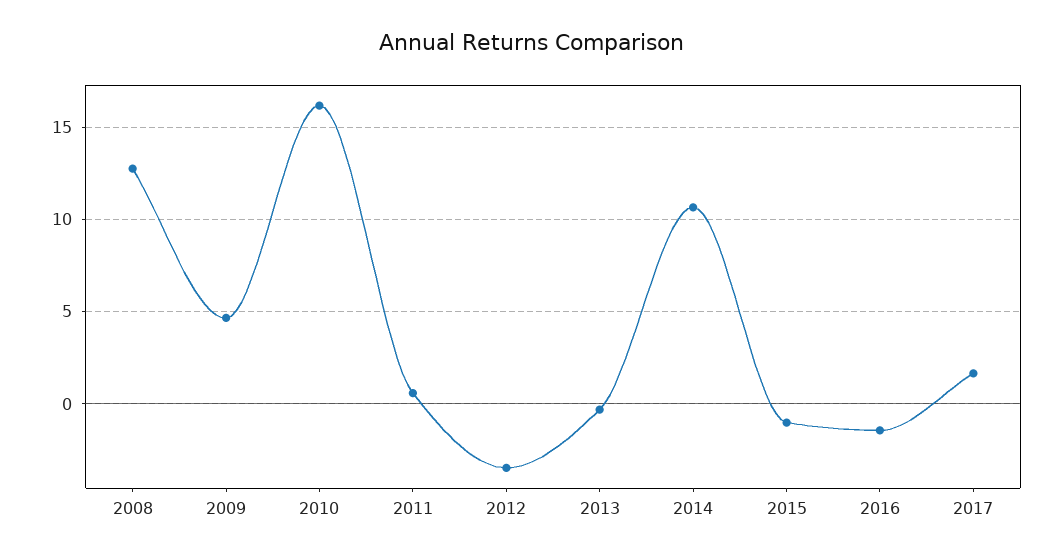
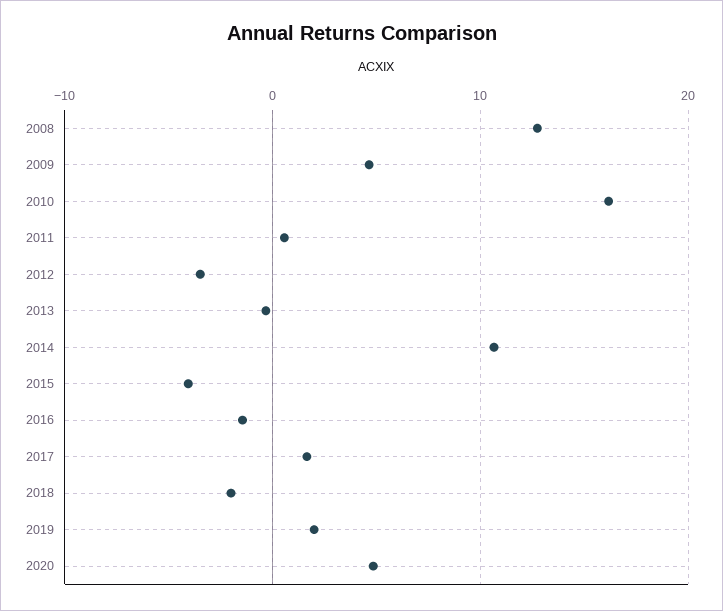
2015: -1 -> -4
2018: none -> -2
2019: none -> 2
2020: none -> 5

